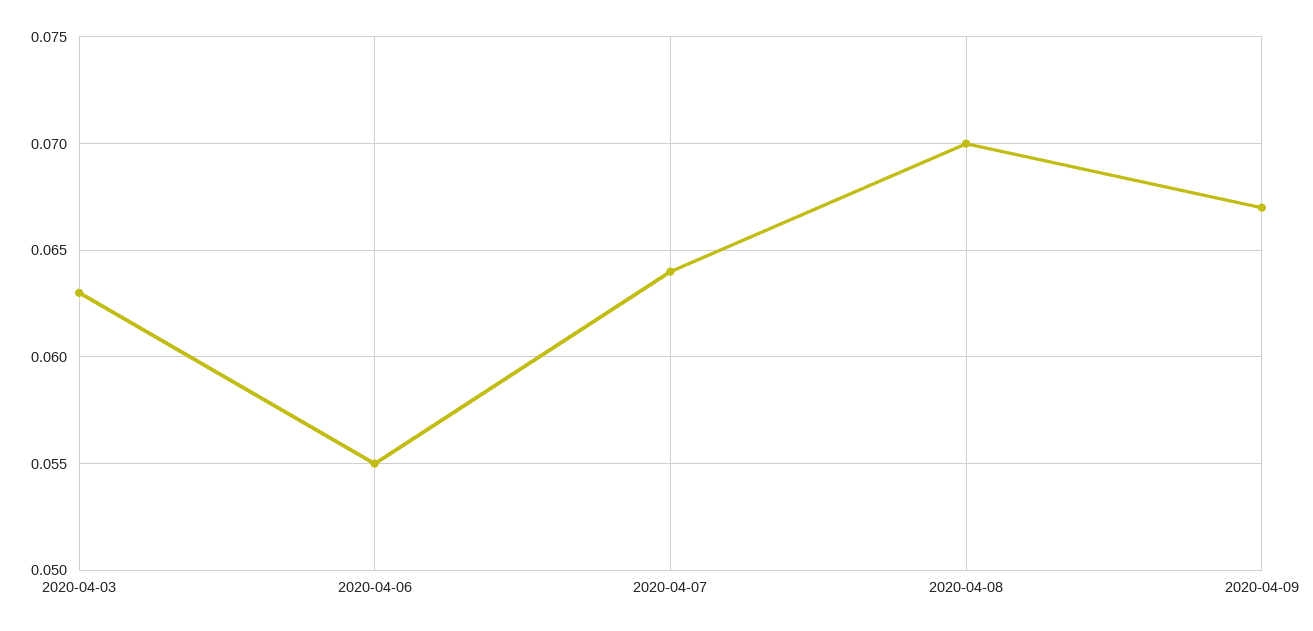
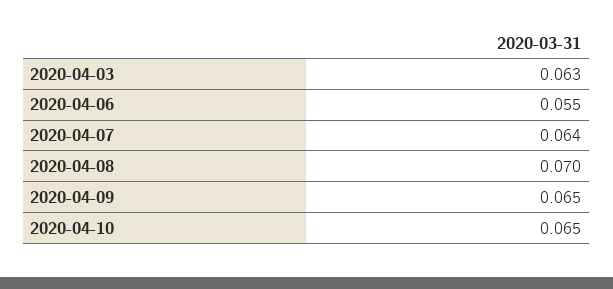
2020-04-09: 0.067 -> 0.065
2020-04-10: none -> 0.065

